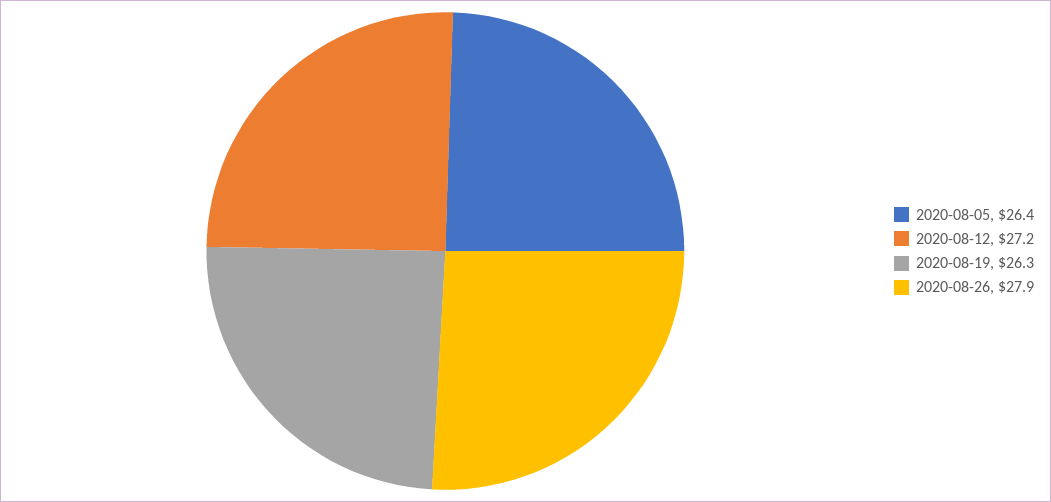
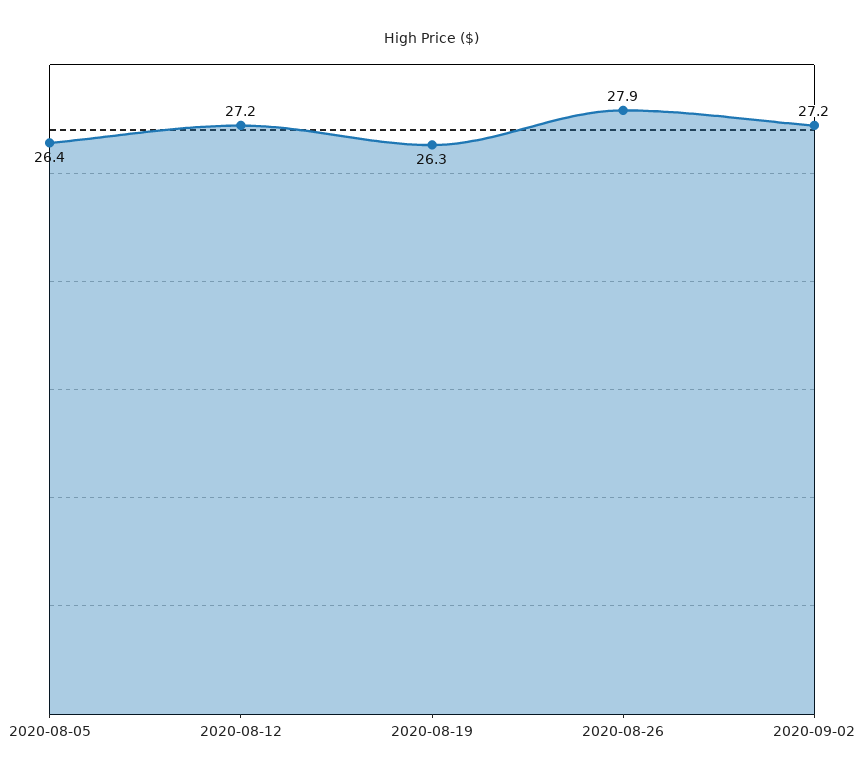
2020-09-02: none -> 27.2

